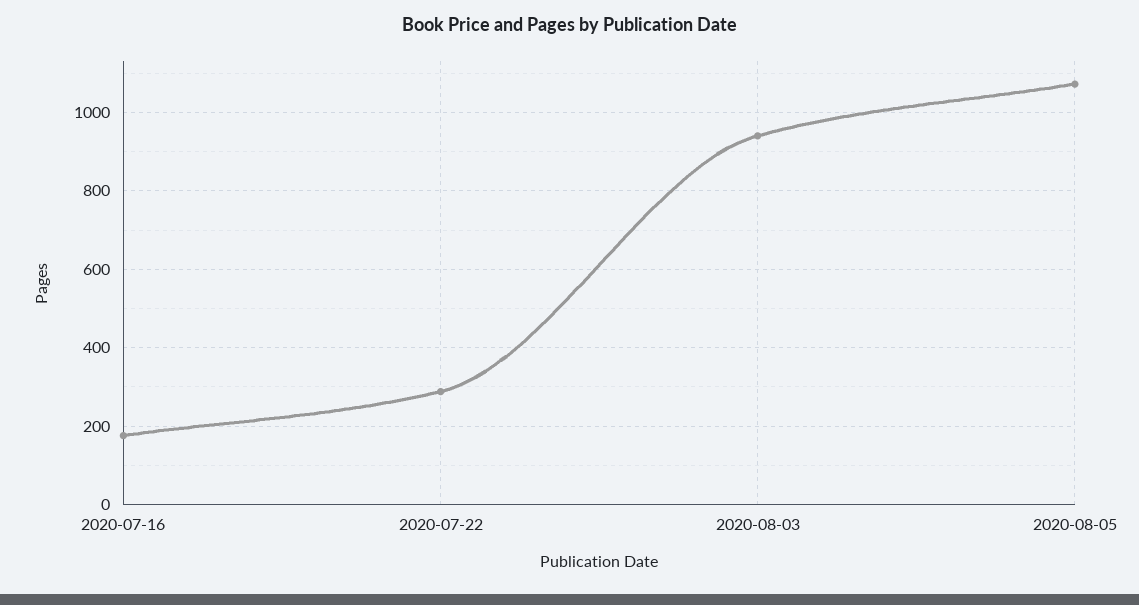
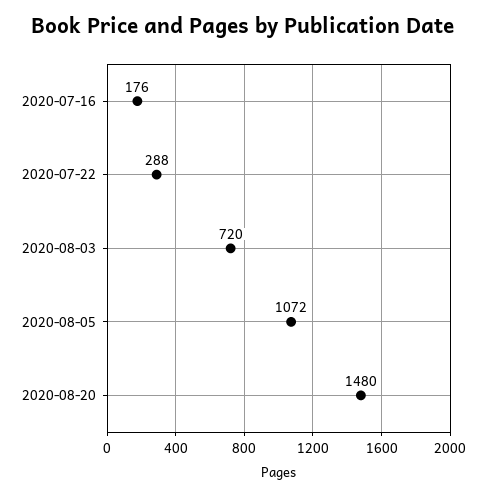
2020-08-03: 940 -> 720
2020-08-20: none -> 1480

